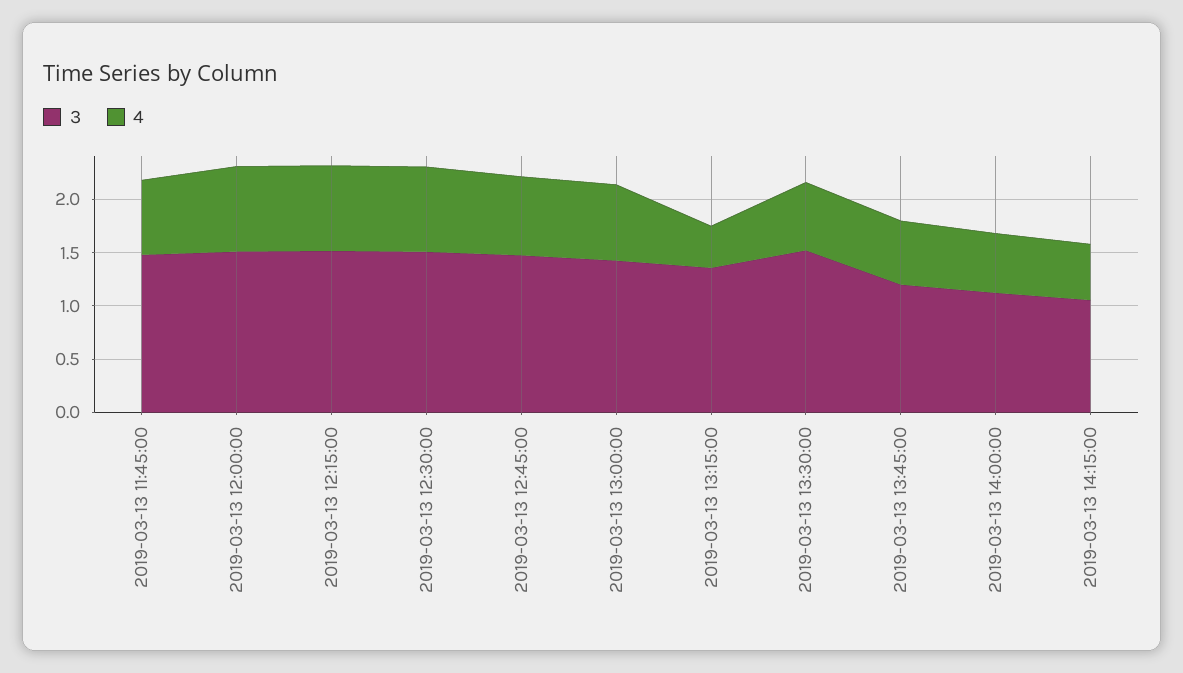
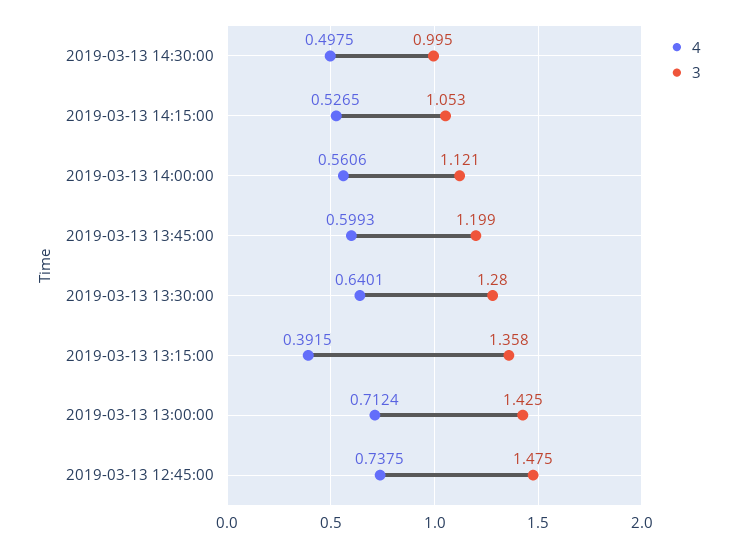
3, 2019-03-13 11:45:00: 1.5 -> none
4, 2019-03-13 11:45:00: 0.7 -> none
3, 2019-03-13 12:00:00: 1.5 -> none
4, 2019-03-13 12:00:00: 0.8 -> none
3, 2019-03-13 12:15:00: 1.5 -> none
4, 2019-03-13 12:15:00: 0.8 -> none
3, 2019-03-13 12:30:00: 1.5 -> none
4, 2019-03-13 12:30:00: 0.8 -> none
3, 2019-03-13 13:30:00: 1.5 -> 1.28
4, 2019-03-13 14:30:00: none -> 0.4975
3, 2019-03-13 14:30:00: none -> 0.995

